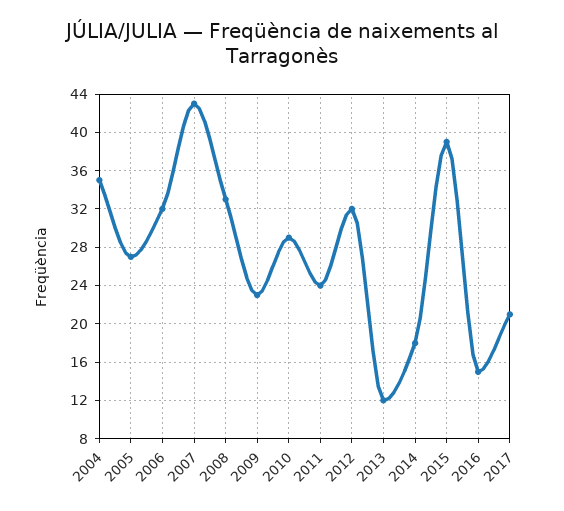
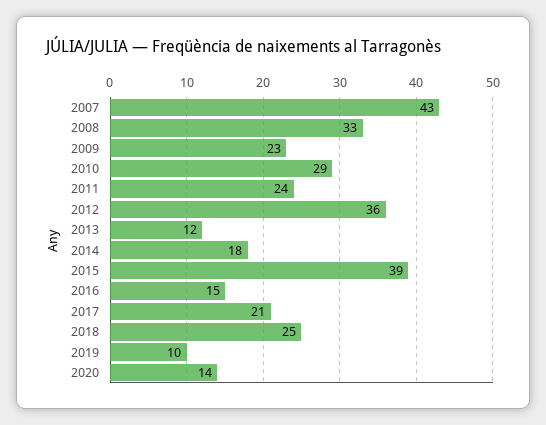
2004: 35 -> none
2005: 27 -> none
2006: 32 -> none
2012: 32 -> 36
2018: none -> 25
2019: none -> 10
2020: none -> 14

